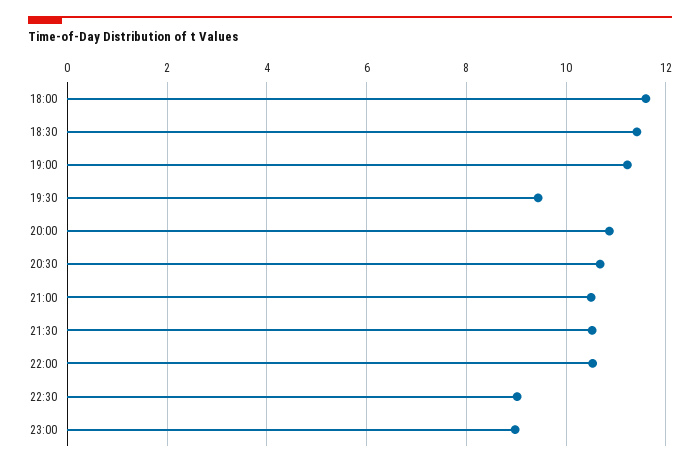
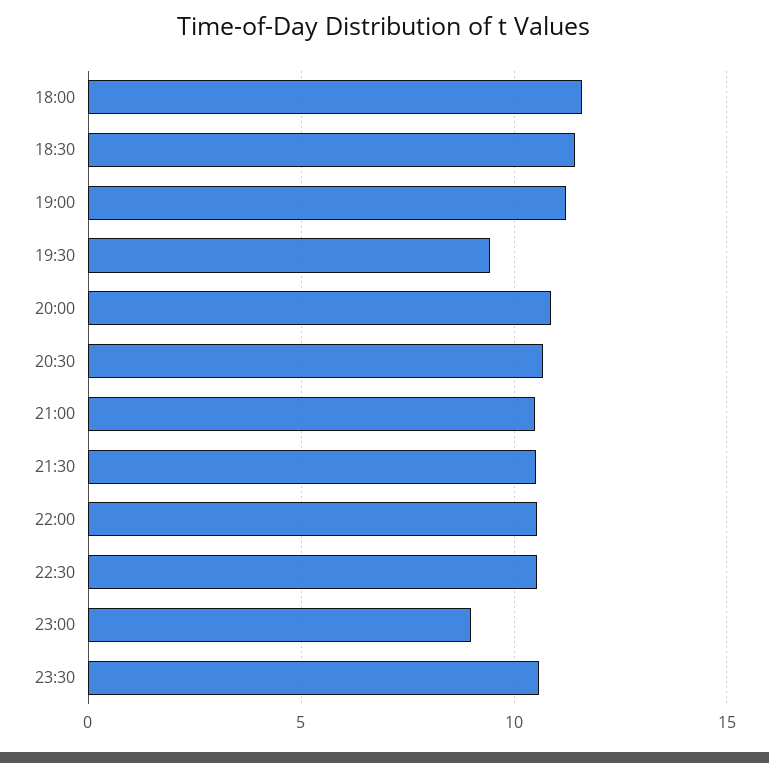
22:30: 9 -> 10.5
23:30: none -> 10.5

